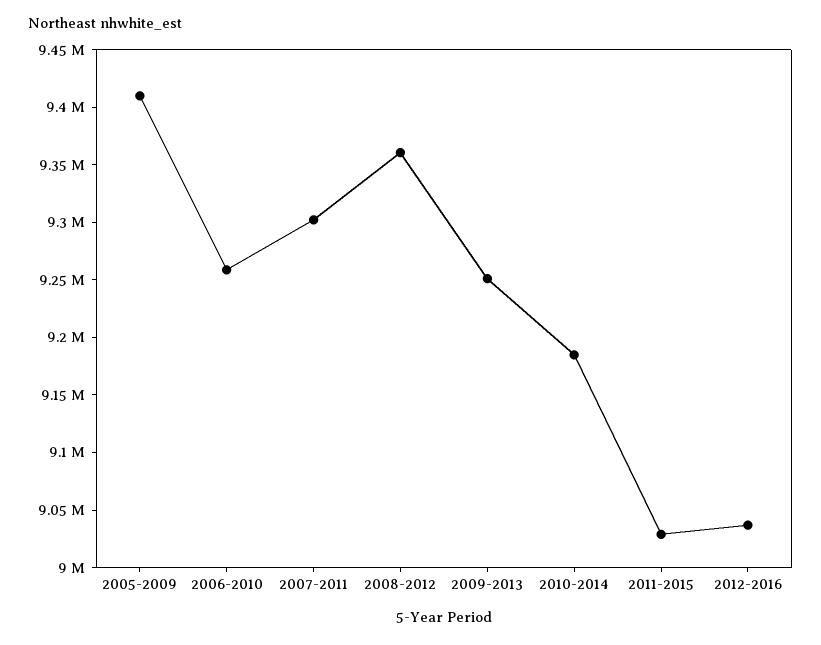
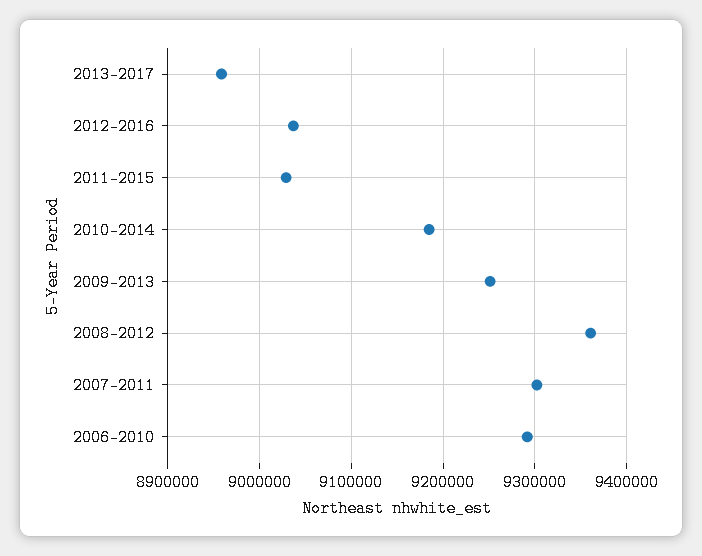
2005-2009: 9410000 -> none
2006-2010: 9260000 -> 9290000
2013-2017: none -> 8960000

